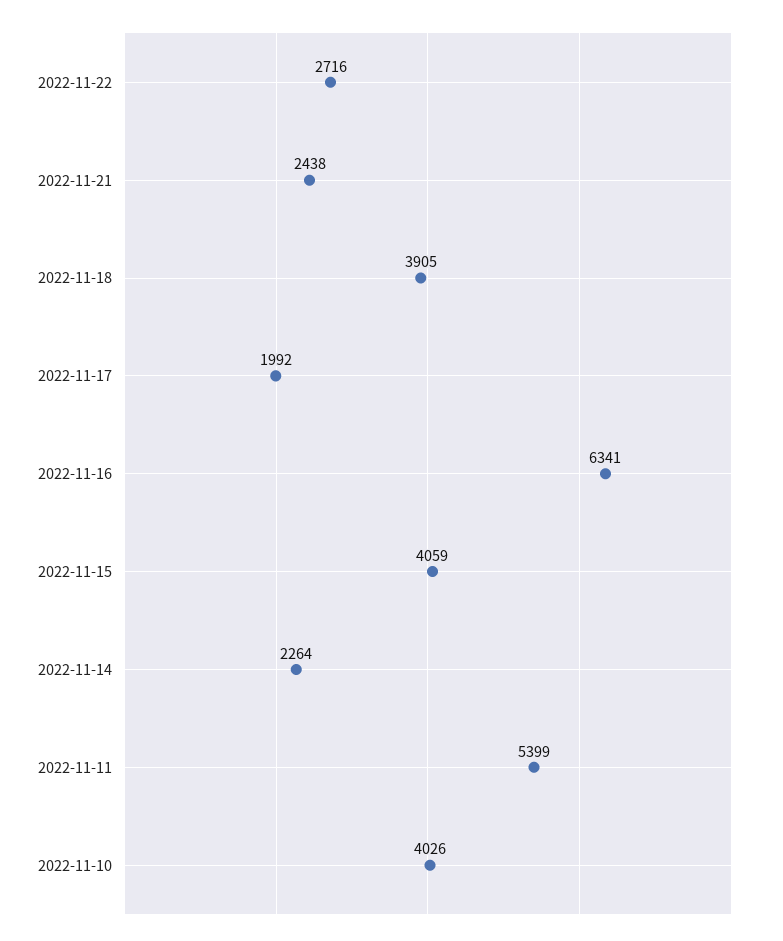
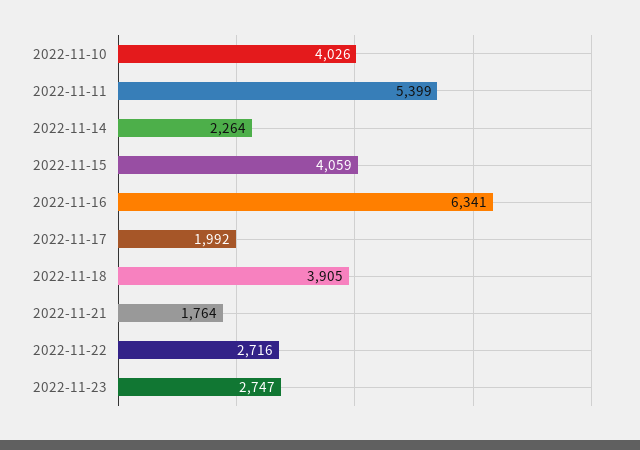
2022-11-21: 2438 -> 1764
2022-11-23: none -> 2747

